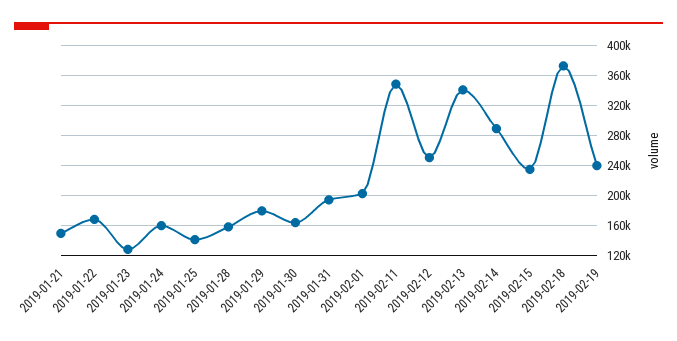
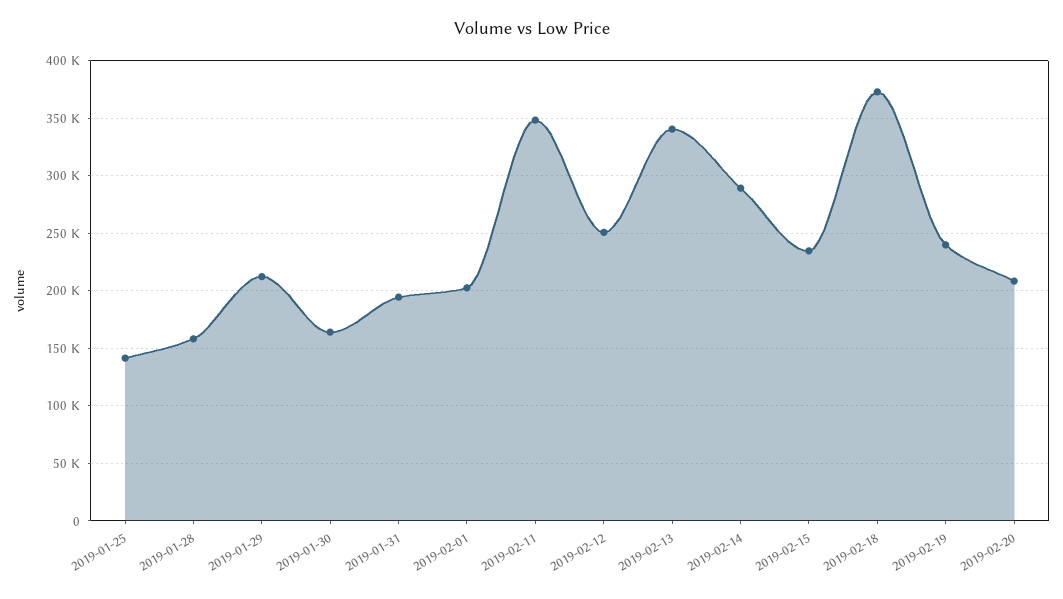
2019-01-21: 150000 -> none
2019-01-22: 170000 -> none
2019-01-23: 130000 -> none
2019-01-24: 160000 -> none
2019-01-29: 180000 -> 210000
2019-02-20: none -> 210000

